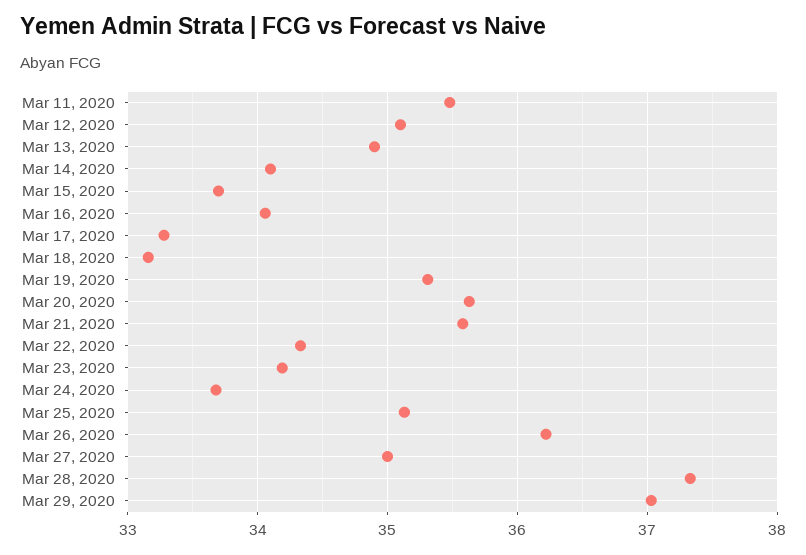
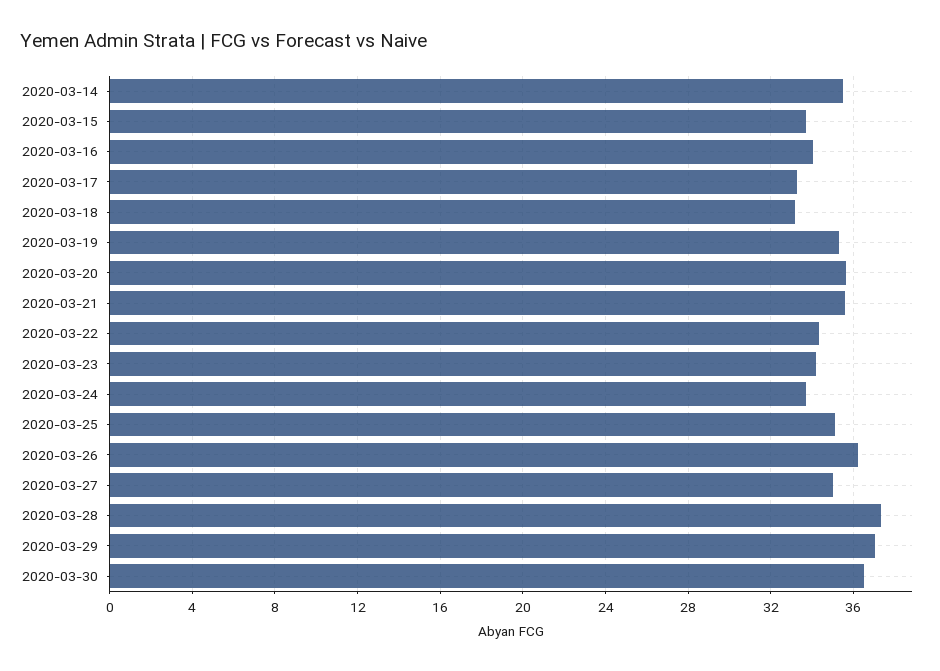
Mar 11, 2020: 35.5 -> none
Mar 12, 2020: 35.1 -> none
Mar 13, 2020: 34.9 -> none
Mar 14, 2020: 34.1 -> 35.5
2020-03-30: none -> 36.5

